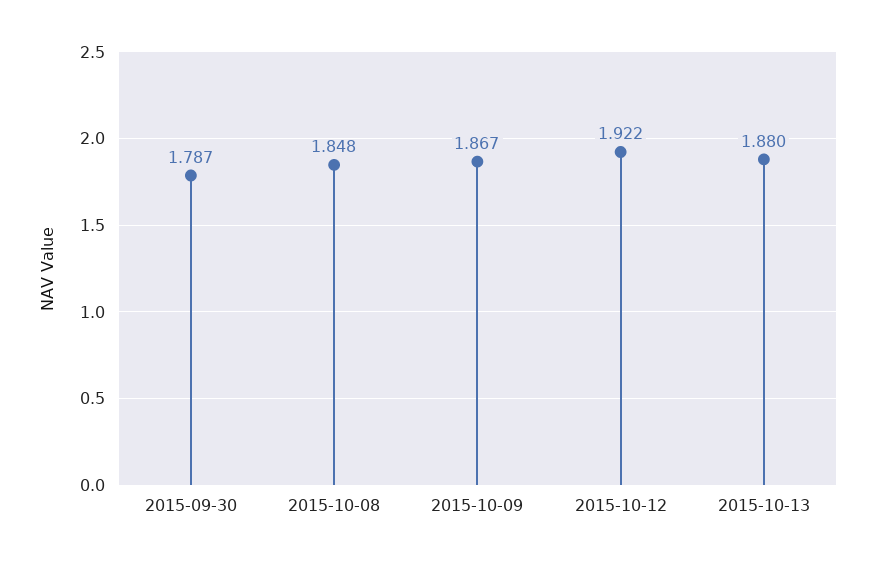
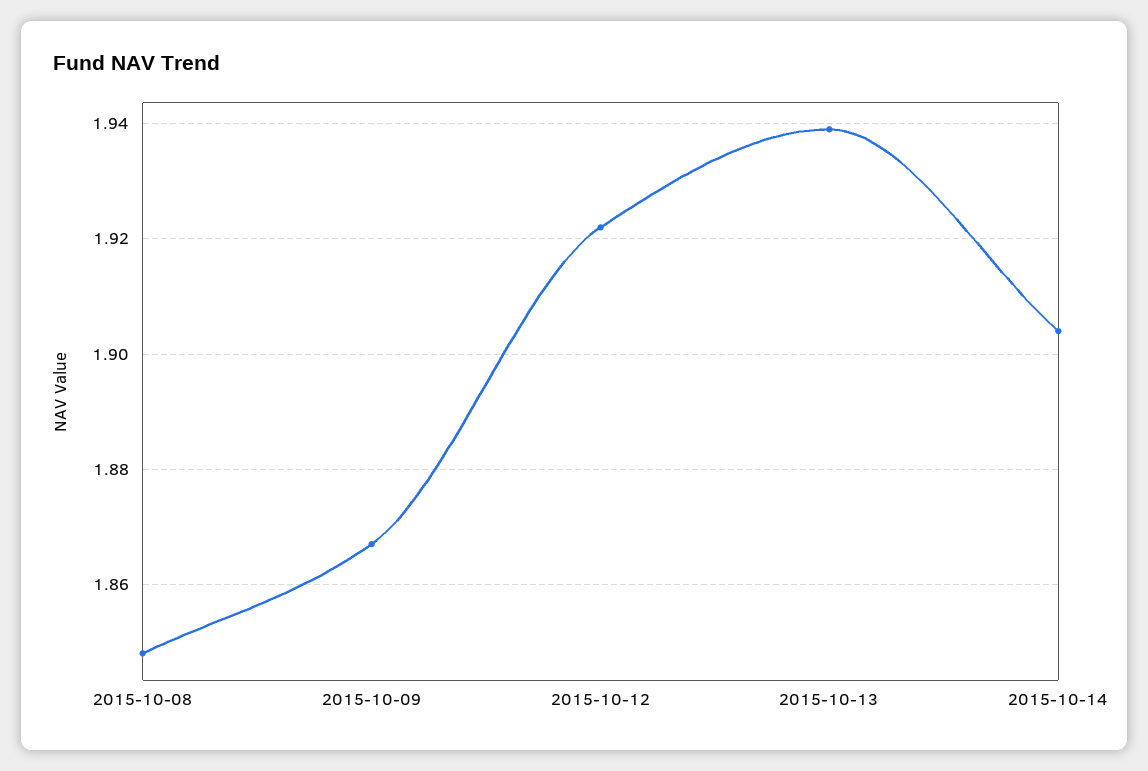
2015-09-30: 1.787 -> none
2015-10-13: 1.88 -> 1.94
2015-10-14: none -> 1.905

